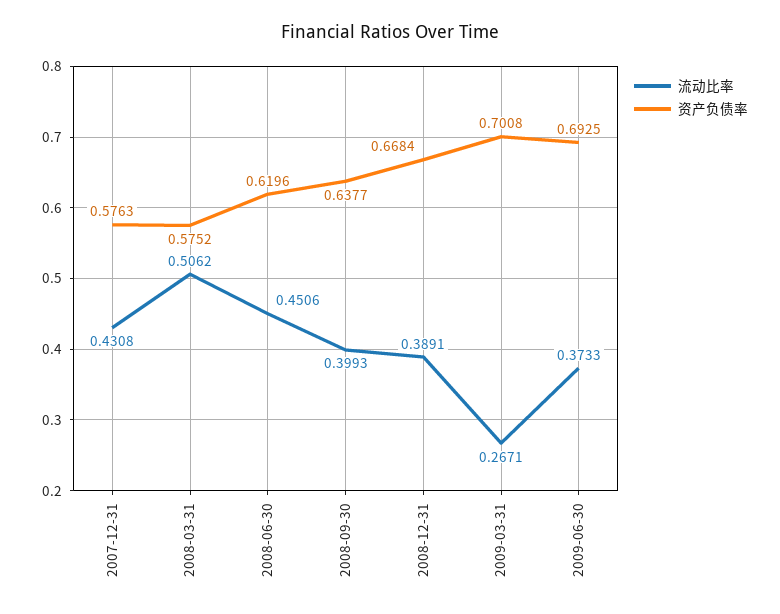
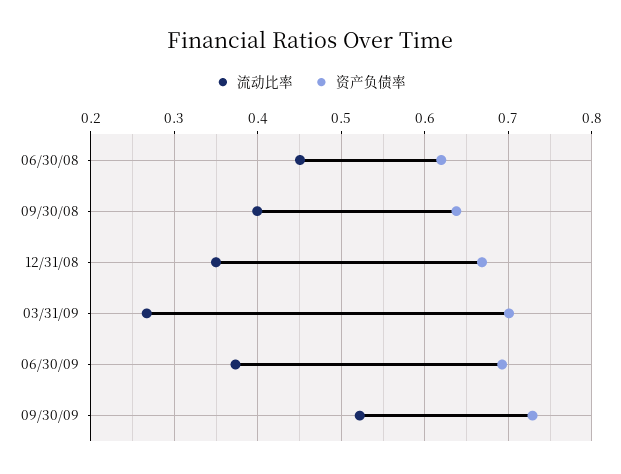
流动比率, 2007-12-31: 0.4308 -> none
资产负债率, 2007-12-31: 0.5763 -> none
流动比率, 2008-03-31: 0.5062 -> none
资产负债率, 2008-03-31: 0.5752 -> none
流动比率, 2008-12-31: 0.3891 -> 0.35
流动比率, 09/30/09: none -> 0.52
资产负债率, 09/30/09: none -> 0.73

